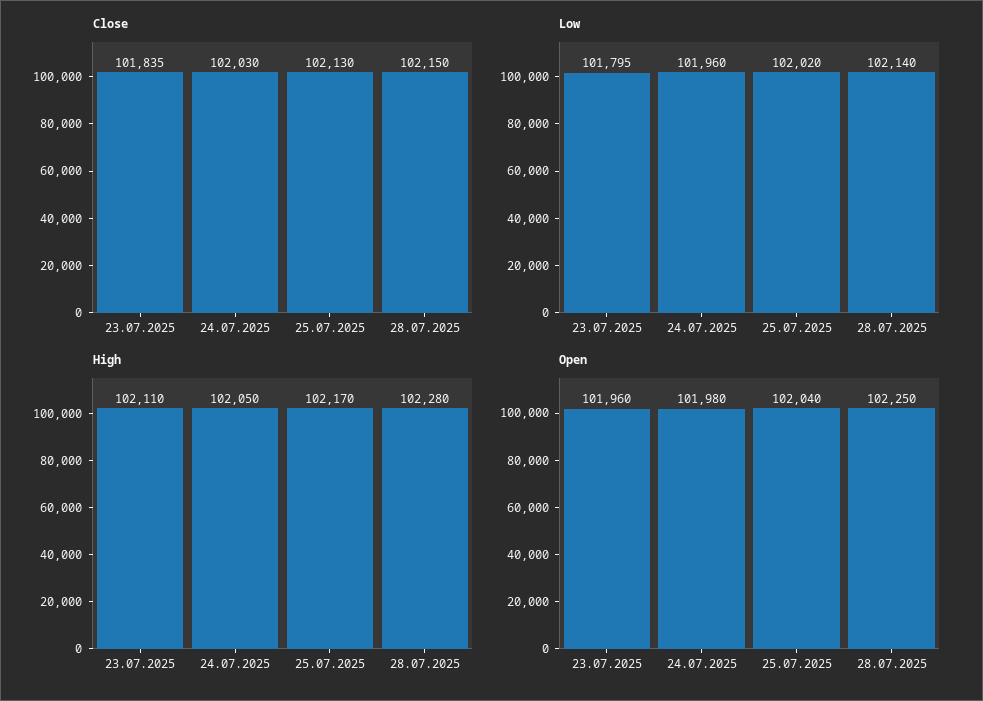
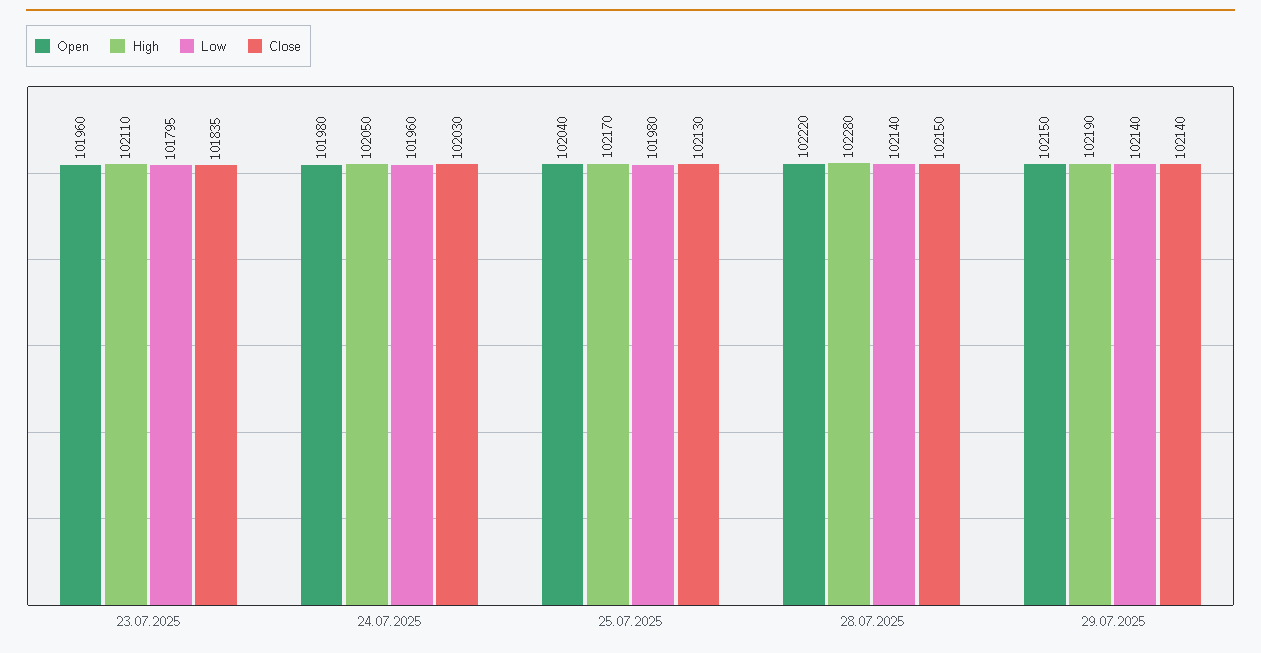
Low, 25.07.2025: 102020 -> 101980
Open, 28.07.2025: 102250 -> 102220
Open, 29.07.2025: none -> 102150
High, 29.07.2025: none -> 102190
Low, 29.07.2025: none -> 102140
Close, 29.07.2025: none -> 102140

